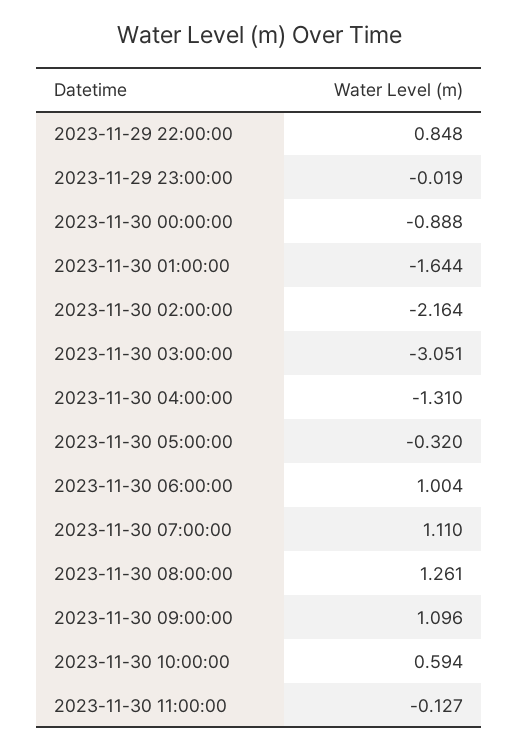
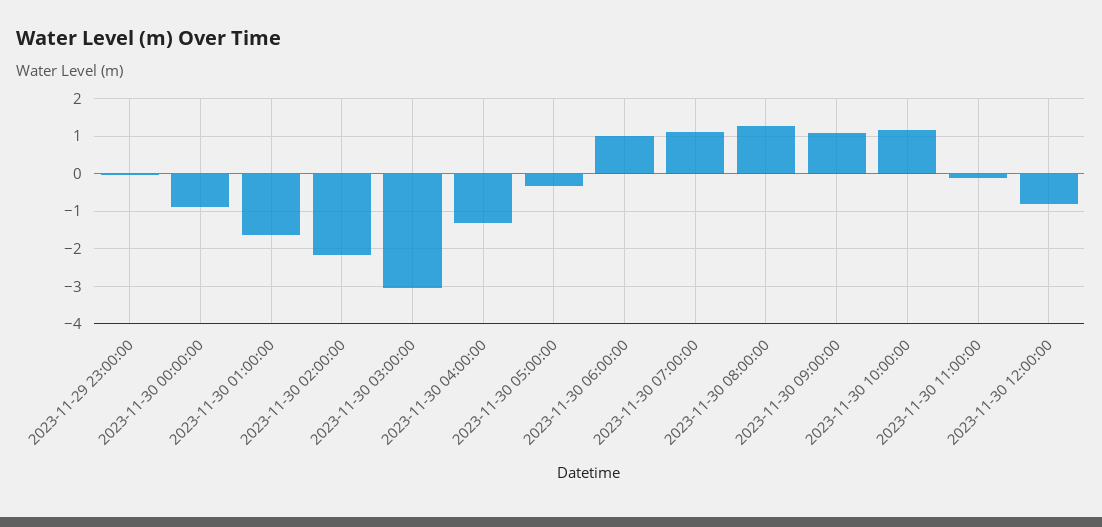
2023-11-29 22:00:00: 0.848 -> none
2023-11-30 10:00:00: 0.594 -> 1.2
2023-11-30 12:00:00: none -> -0.8

